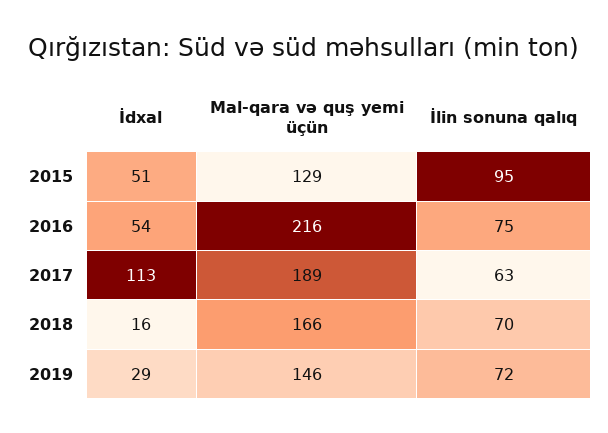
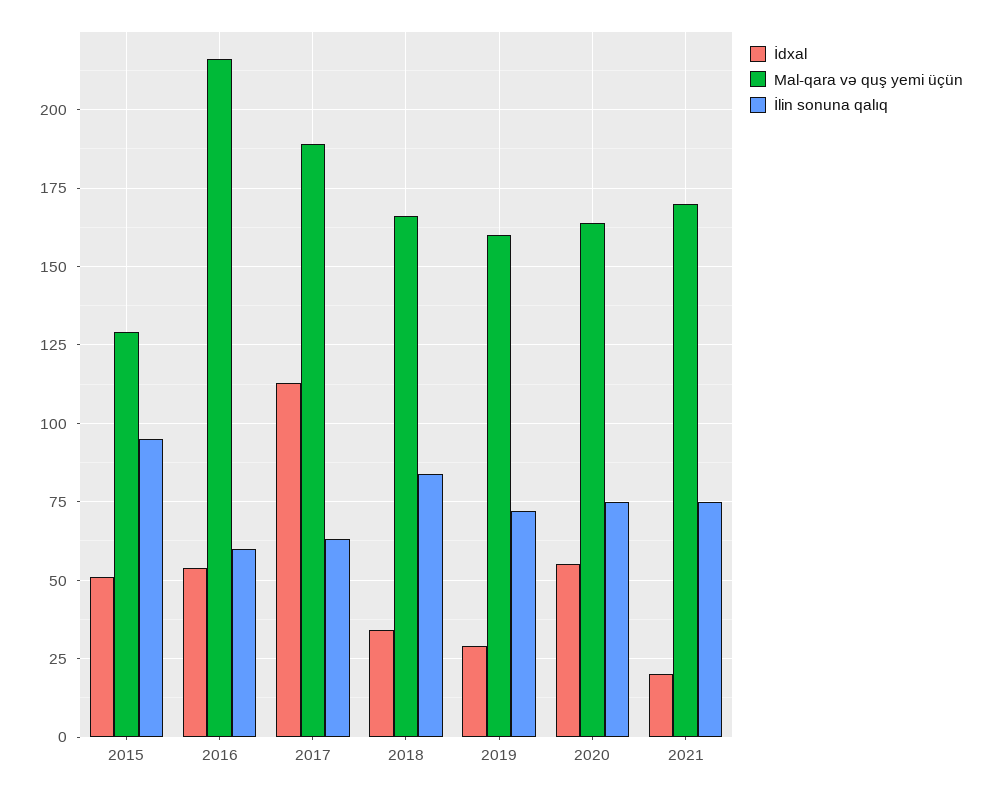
İlin sonuna qalıq, 2016: 75 -> 60
İdxal, 2018: 16 -> 35
İlin sonuna qalıq, 2018: 70 -> 85
Mal-qara və quş yemi üçün, 2019: 146 -> 160
İdxal, 2020: none -> 55
Mal-qara və quş yemi üçün, 2020: none -> 165
İlin sonuna qalıq, 2020: none -> 75
İdxal, 2021: none -> 20
Mal-qara və quş yemi üçün, 2021: none -> 170
İlin sonuna qalıq, 2021: none -> 75

